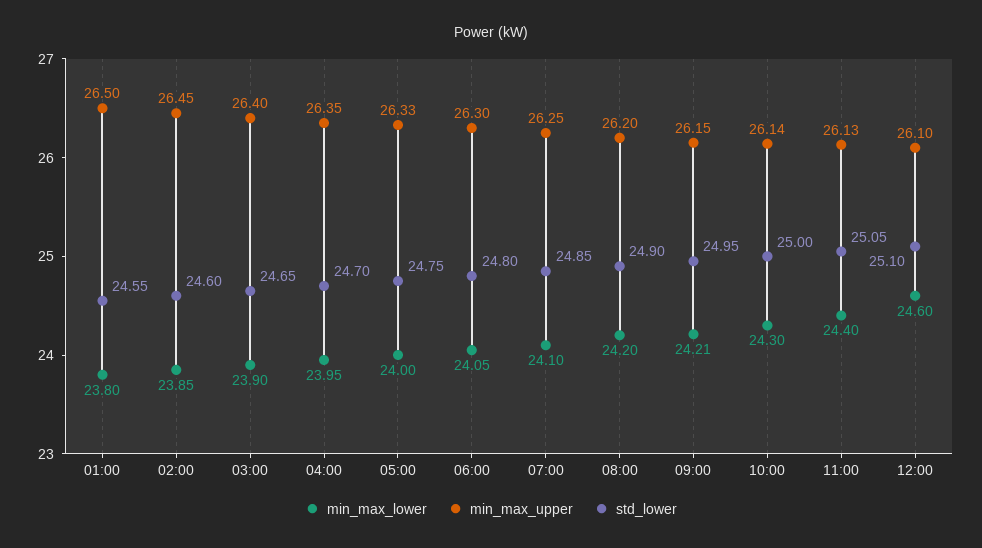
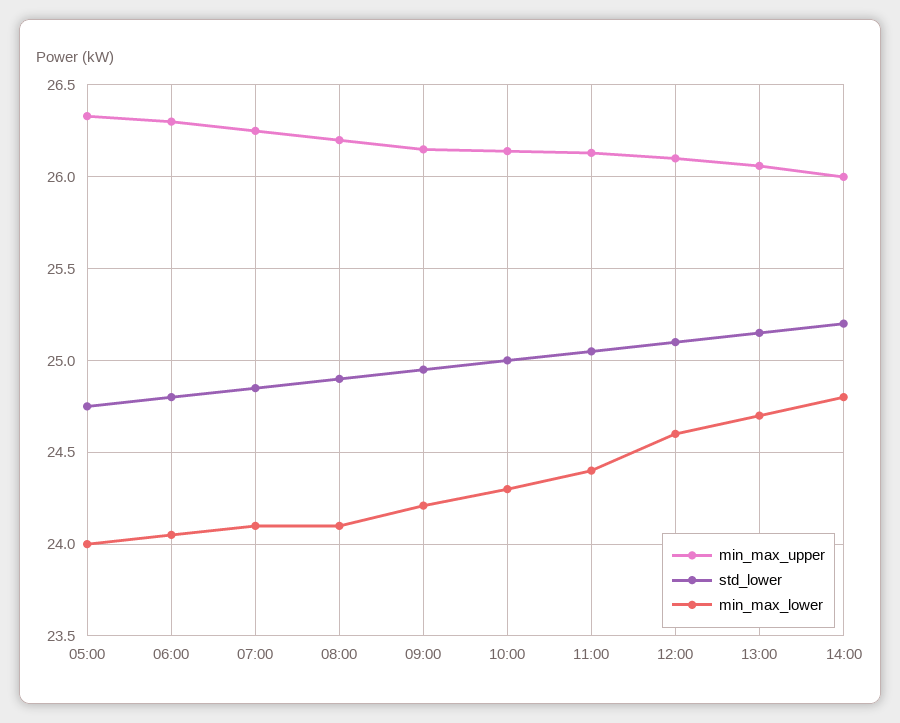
min_max_lower, 01:00: 23.8 -> none
min_max_upper, 01:00: 26.5 -> none
std_lower, 01:00: 24.55 -> none
min_max_lower, 02:00: 23.85 -> none
min_max_upper, 02:00: 26.45 -> none
std_lower, 02:00: 24.6 -> none
min_max_lower, 03:00: 23.9 -> none
min_max_upper, 03:00: 26.4 -> none
std_lower, 03:00: 24.65 -> none
min_max_lower, 04:00: 23.95 -> none
min_max_upper, 04:00: 26.35 -> none
std_lower, 04:00: 24.7 -> none
min_max_lower, 08:00: 24.2 -> 24.1
min_max_upper, 13:00: none -> 26.05
std_lower, 13:00: none -> 25.15
min_max_lower, 13:00: none -> 24.7
min_max_upper, 14:00: none -> 26
std_lower, 14:00: none -> 25.2
min_max_lower, 14:00: none -> 24.8

